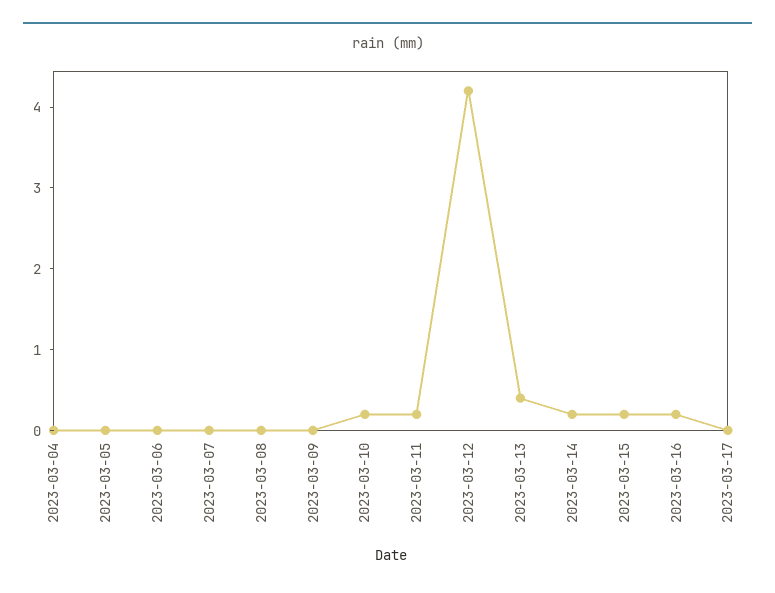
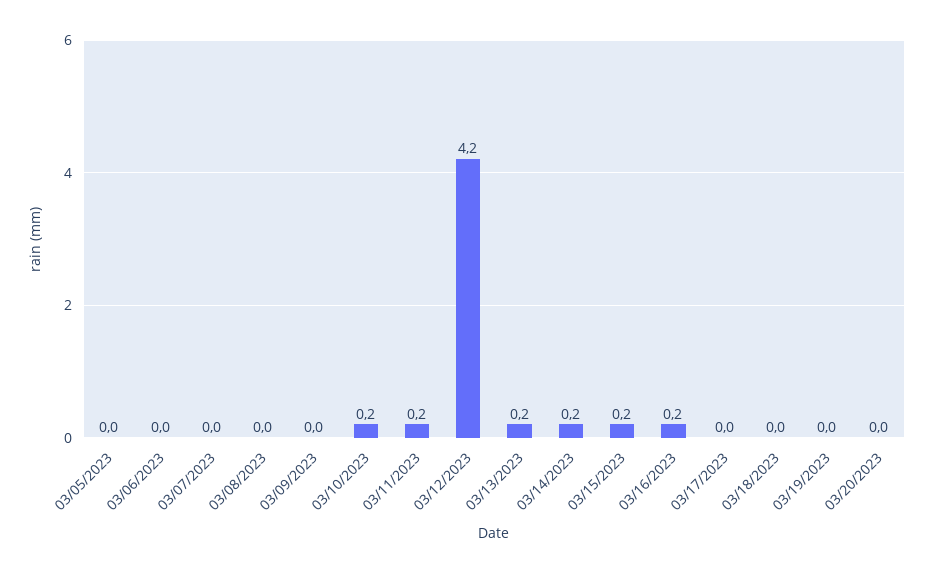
2023-03-04: 0 -> none
2023-03-13: 0.4 -> 0.2
03/18/2023: none -> 0
03/19/2023: none -> 0
03/20/2023: none -> 0

